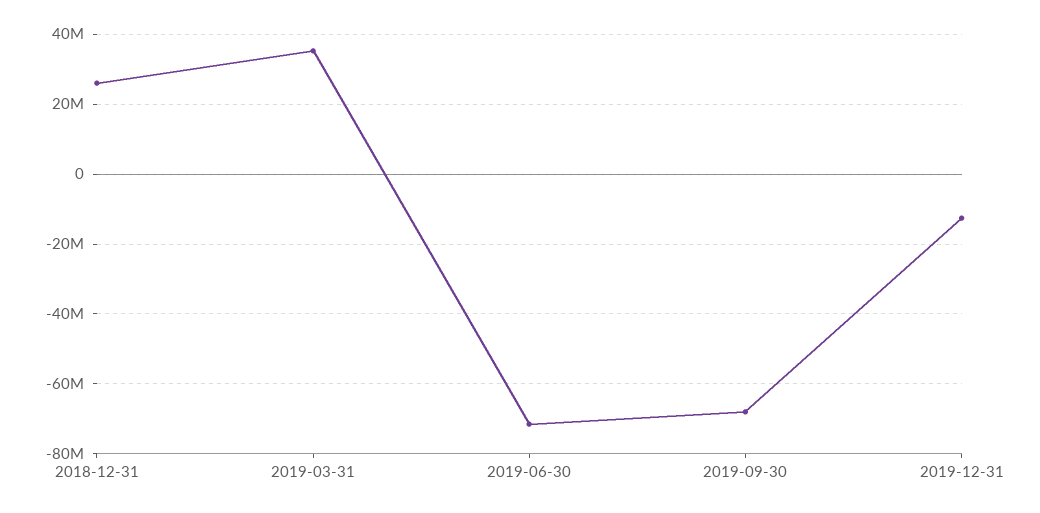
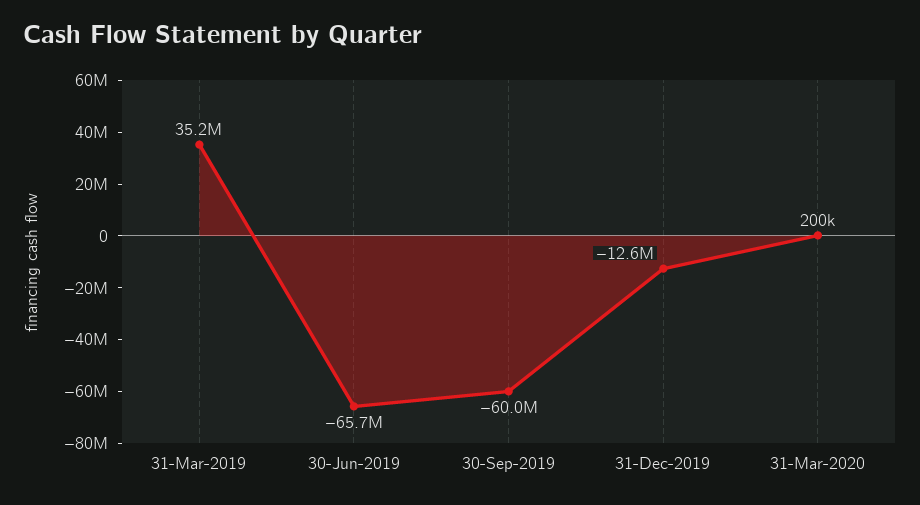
2018-12-31: 26000000 -> none
2019-06-30: -72000000 -> -65700000
2019-09-30: -68000000 -> -60000000
31-Mar-2020: none -> 200000

